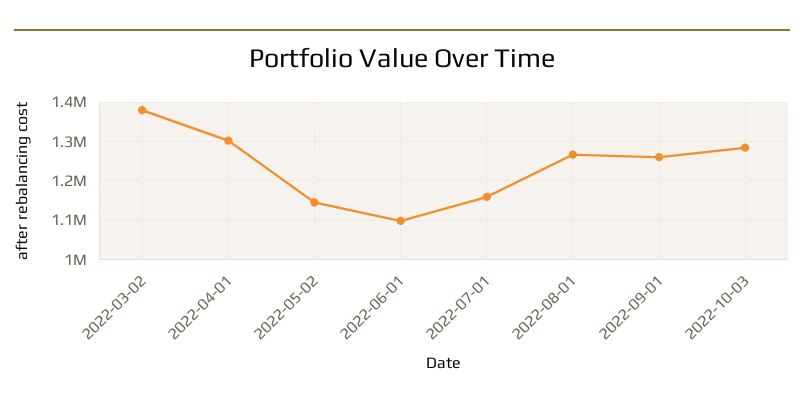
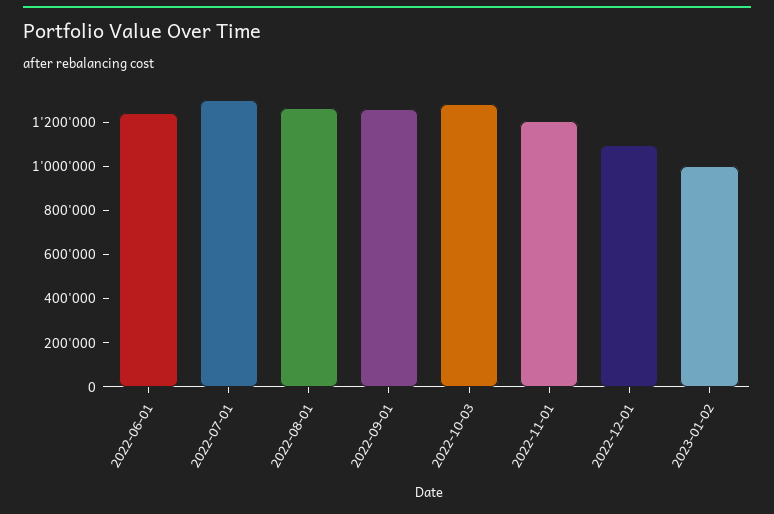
2022-03-02: 1380000 -> none
2022-04-01: 1300000 -> none
2022-05-02: 1140000 -> none
2022-06-01: 1100000 -> 1250000
2022-07-01: 1160000 -> 1300000
2022-11-01: none -> 1200000
2022-12-01: none -> 1100000
2023-01-02: none -> 1000000

